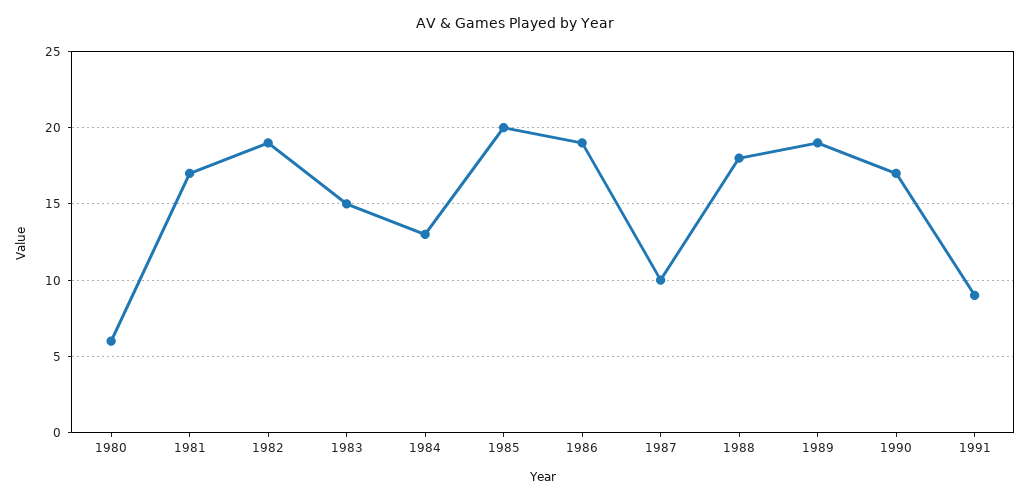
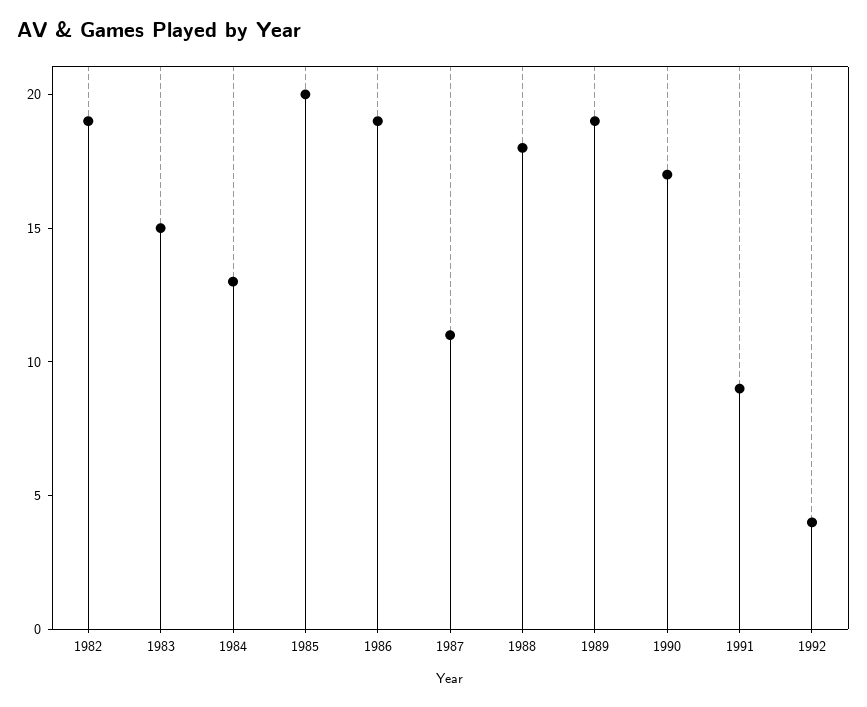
1980: 6 -> none
1981: 17 -> none
1987: 10 -> 11
1992: none -> 4

